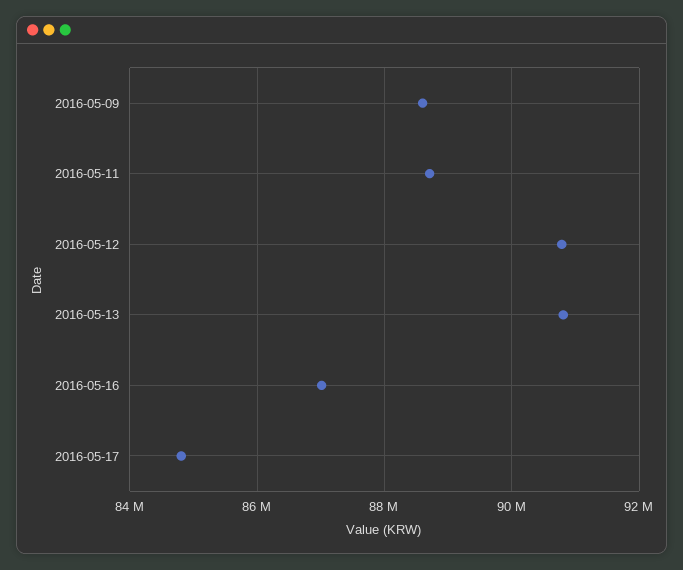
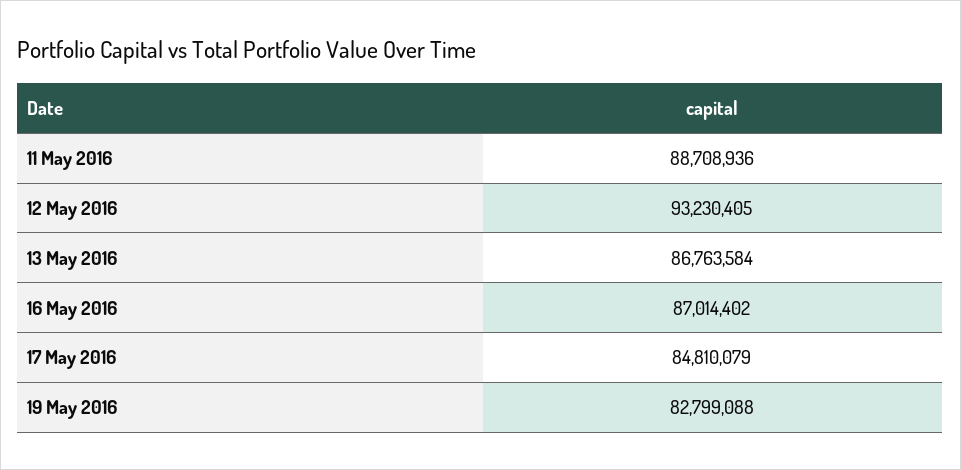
2016-05-09: 88600000 -> none
2016-05-12: 90800000 -> 93230405
2016-05-13: 90800000 -> 86763584
19 May 2016: none -> 82799088

